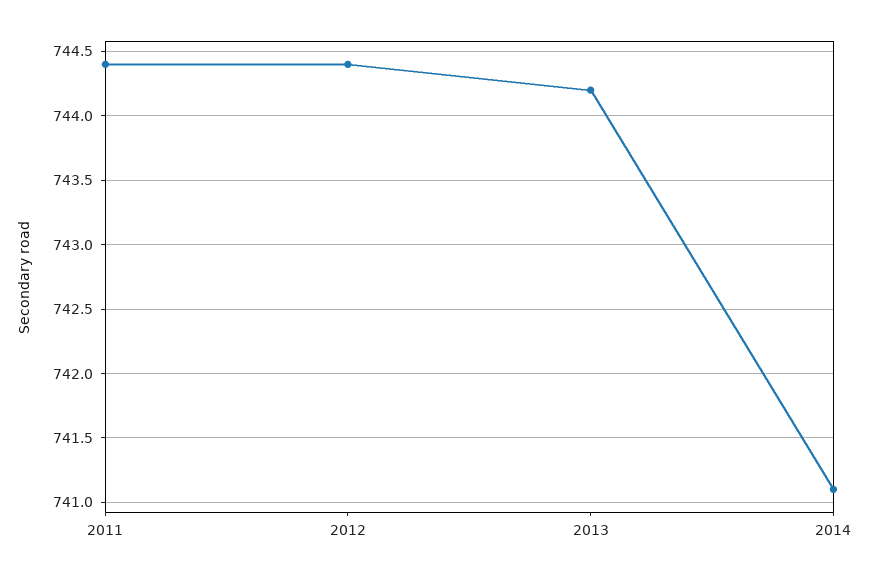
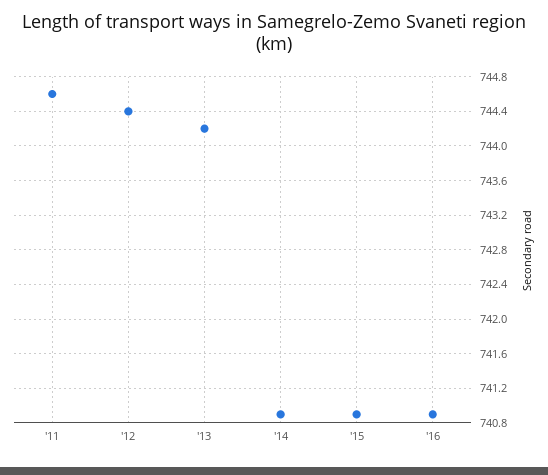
2011: 744.4 -> 744.6
2014: 741.1 -> 740.9
'15: none -> 740.9
'16: none -> 740.9

